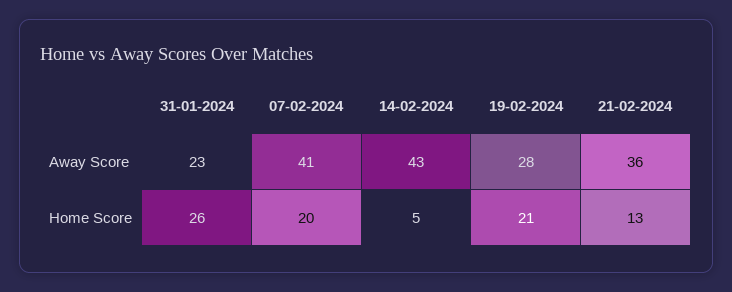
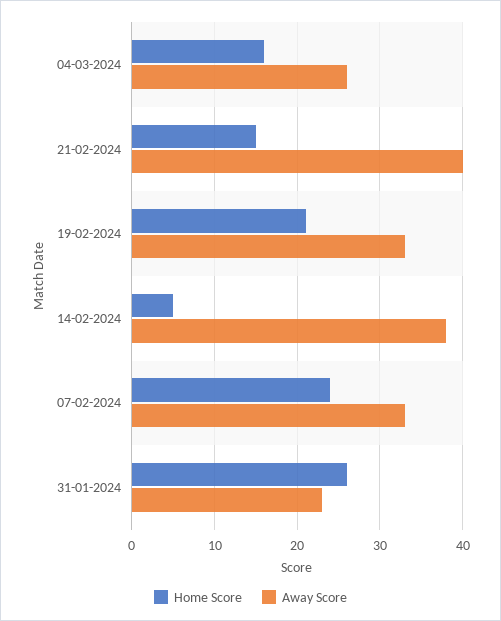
Away Score, 07-02-2024: 41 -> 33
Away Score, 14-02-2024: 43 -> 38
Away Score, 19-02-2024: 28 -> 33
Away Score, 21-02-2024: 36 -> 40
Home Score, 07-02-2024: 20 -> 24
Home Score, 21-02-2024: 13 -> 15
Home Score, 04-03-2024: none -> 16
Away Score, 04-03-2024: none -> 26

